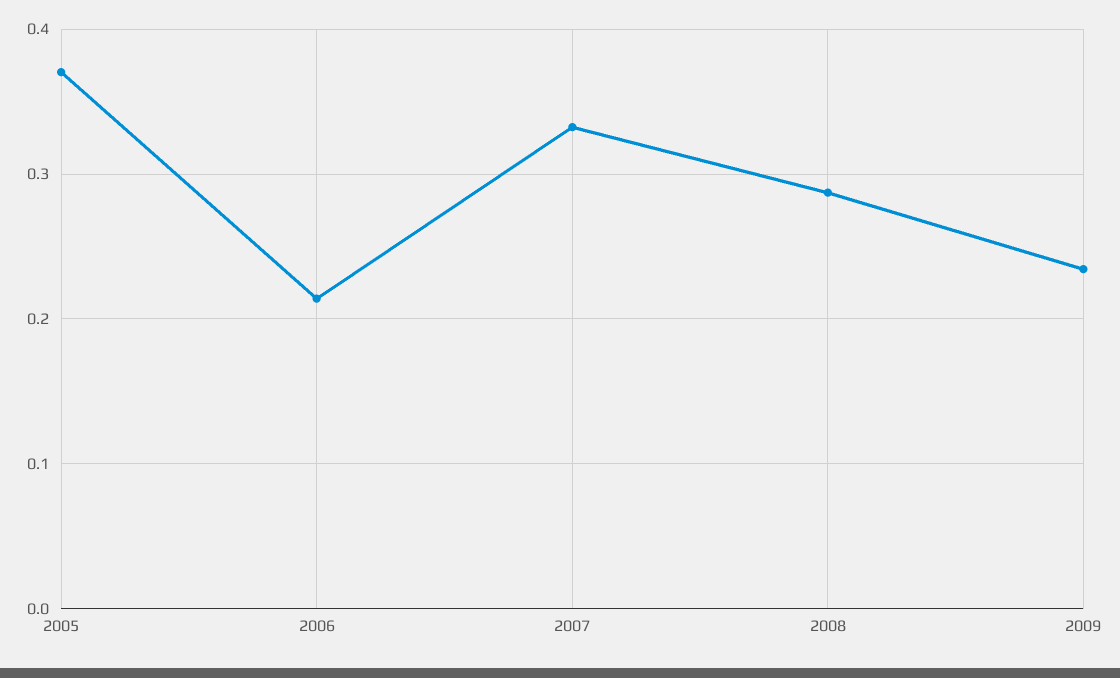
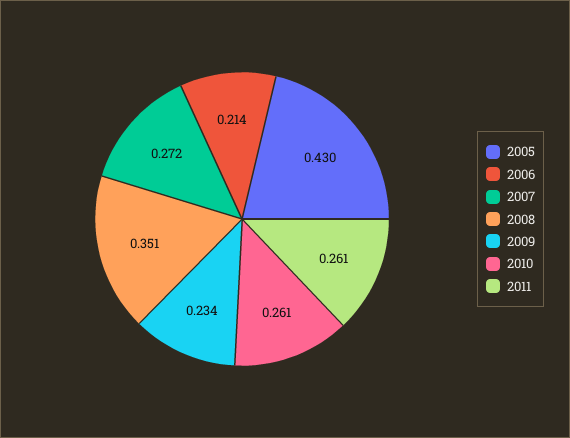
2005: 0.37 -> 0.43
2007: 0.33 -> 0.272
2008: 0.29 -> 0.351
2010: none -> 0.261
2011: none -> 0.261

